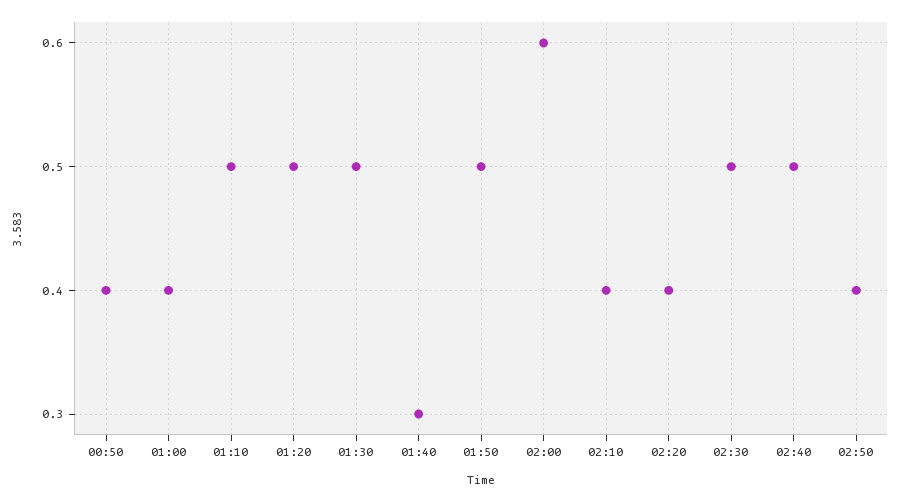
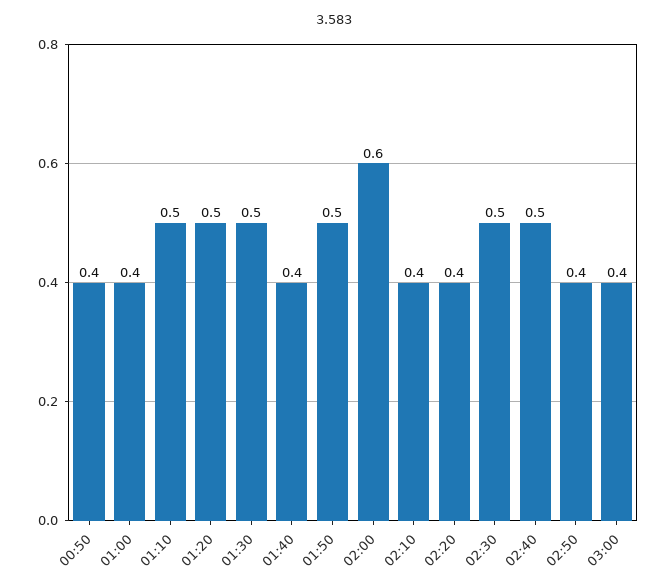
01:40: 0.3 -> 0.4
03:00: none -> 0.4

